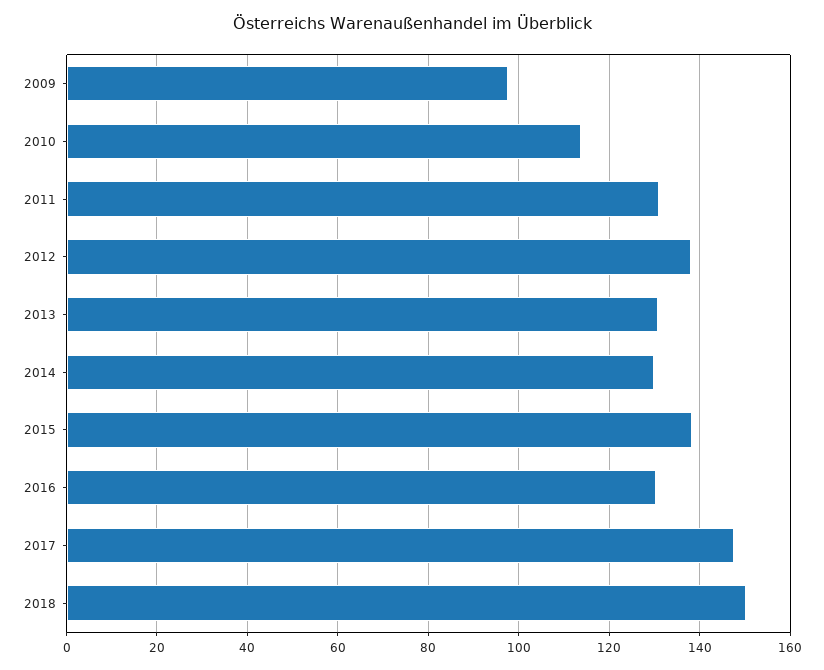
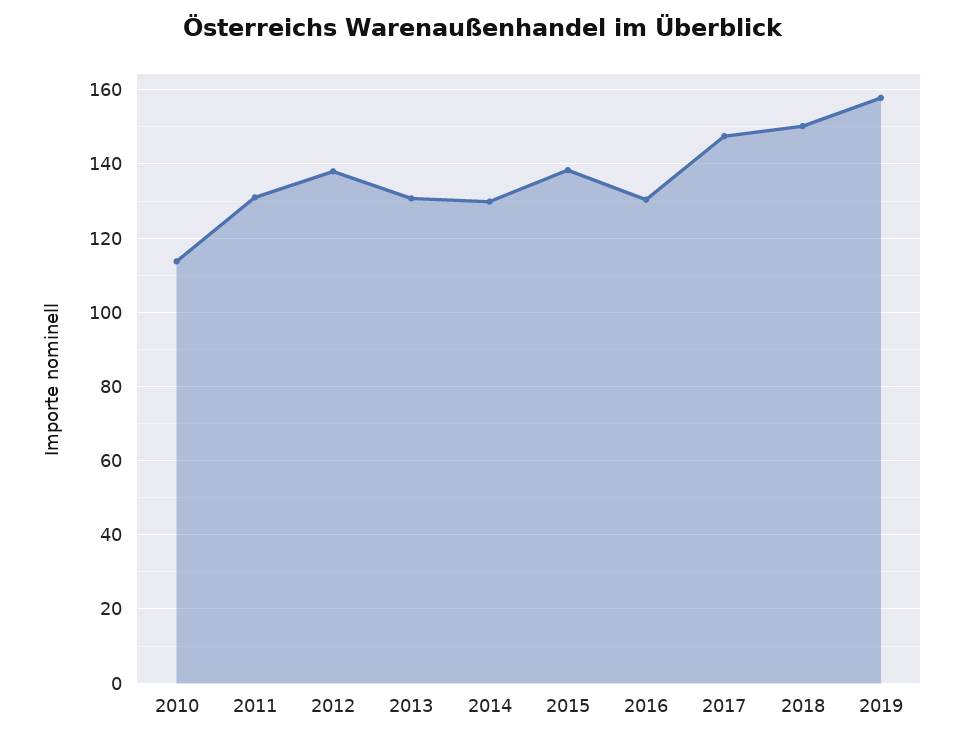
2009: 98 -> none
2019: none -> 158

